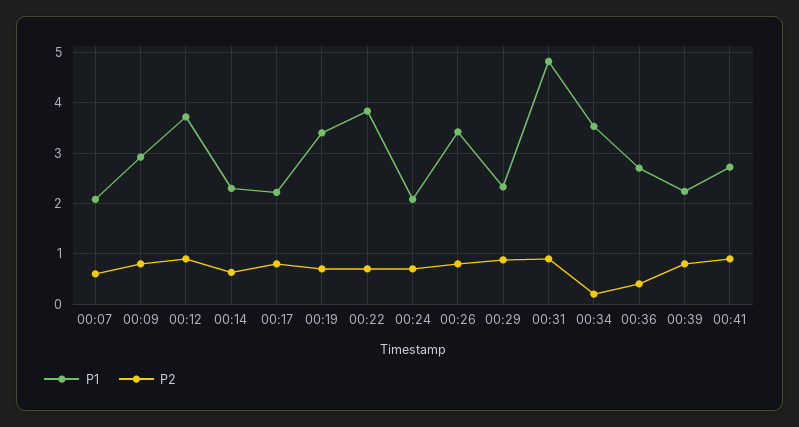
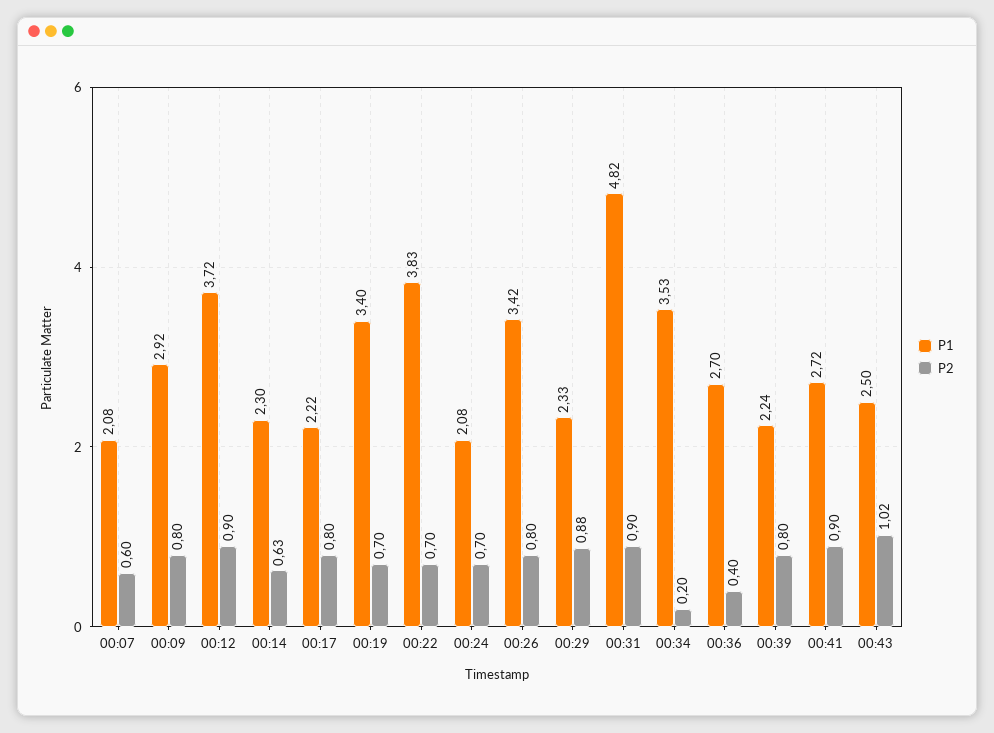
P1, 00:43: none -> 2.5
P2, 00:43: none -> 1.02

